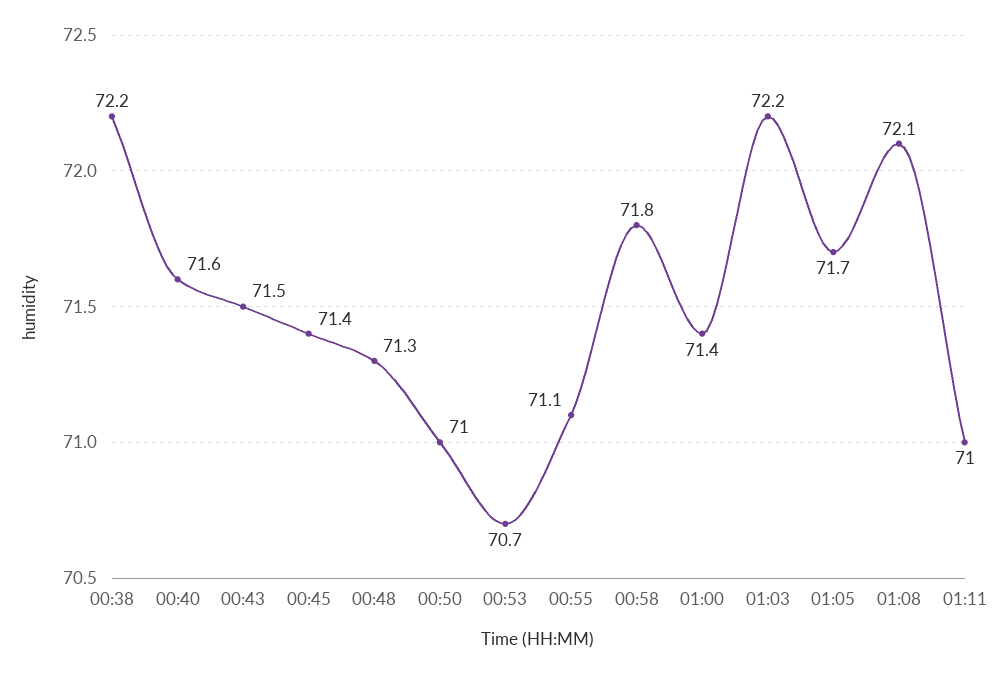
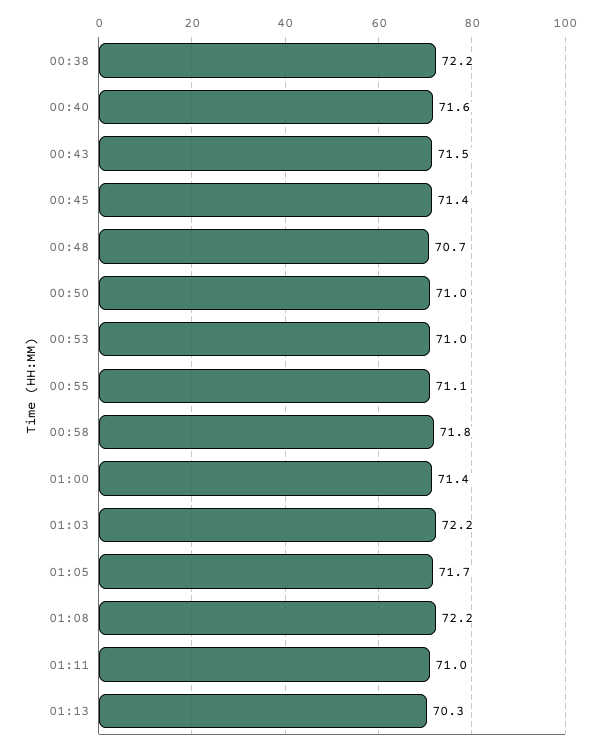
00:48: 71.3 -> 70.7
00:53: 70.7 -> 71
01:08: 72.1 -> 72.2
01:13: none -> 70.3

